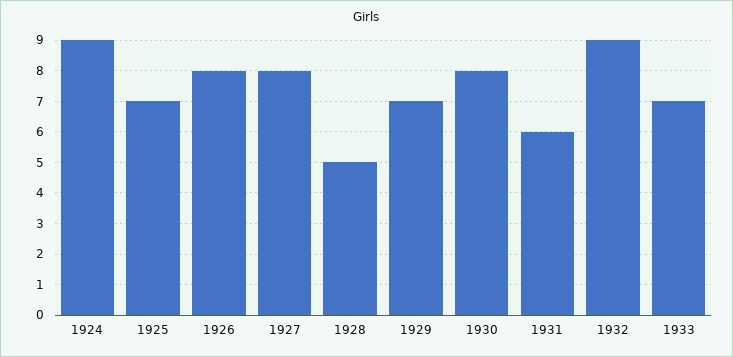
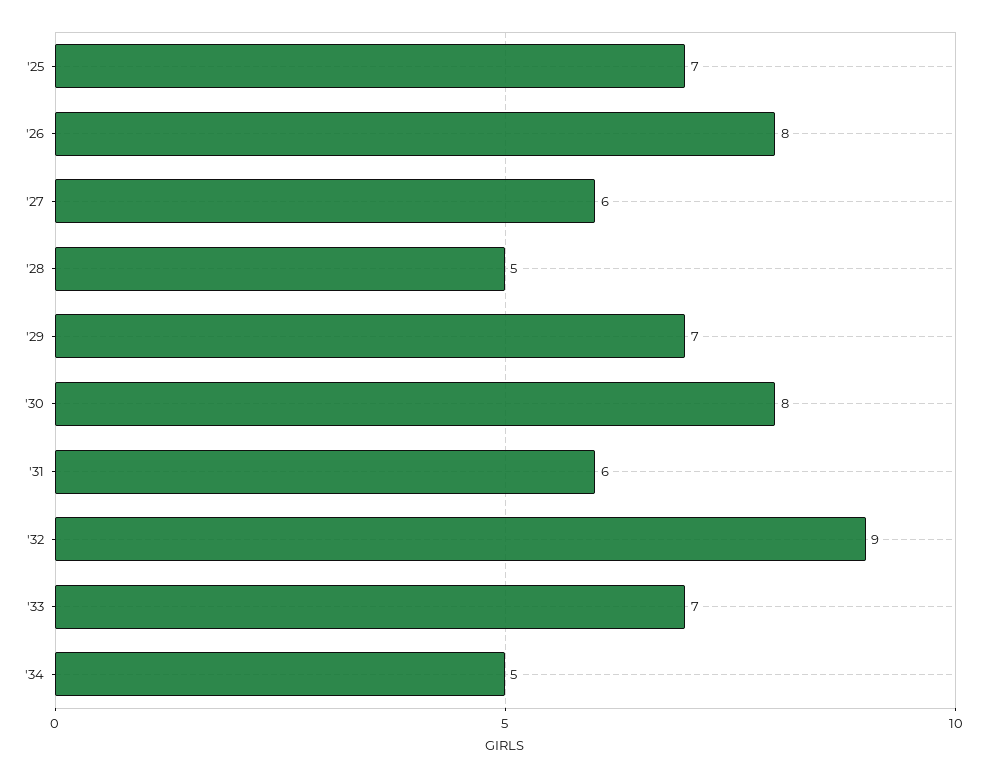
1924: 9 -> none
1927: 8 -> 6
'34: none -> 5

